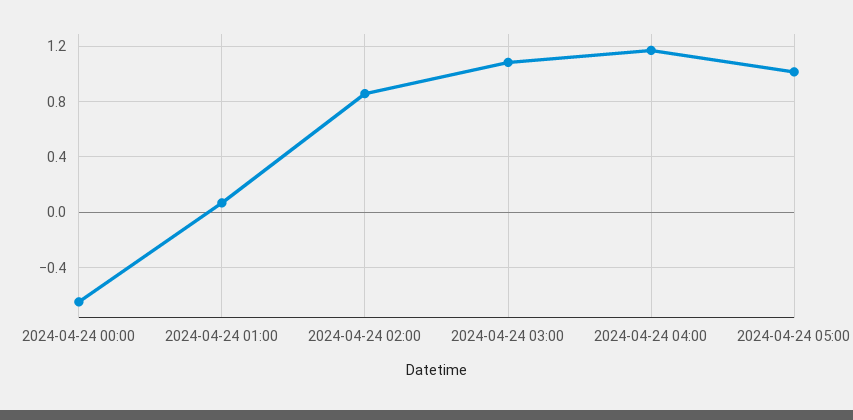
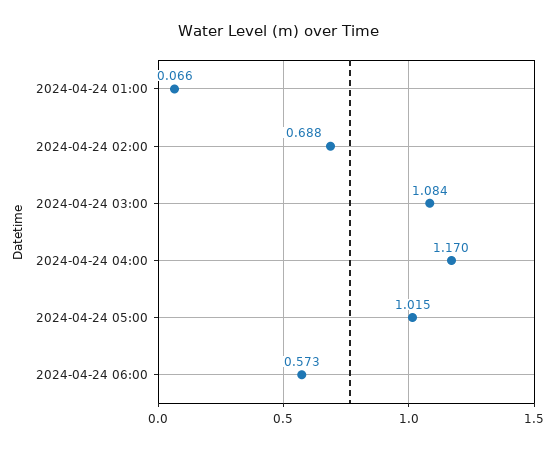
2024-04-24 00:00: -0.65 -> none
2024-04-24 02:00: 0.85 -> 0.688
2024-04-24 06:00: none -> 0.573

